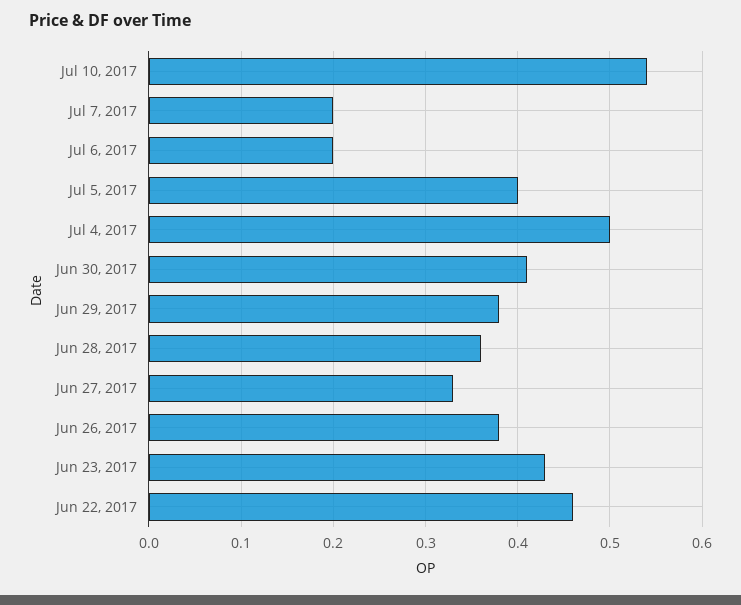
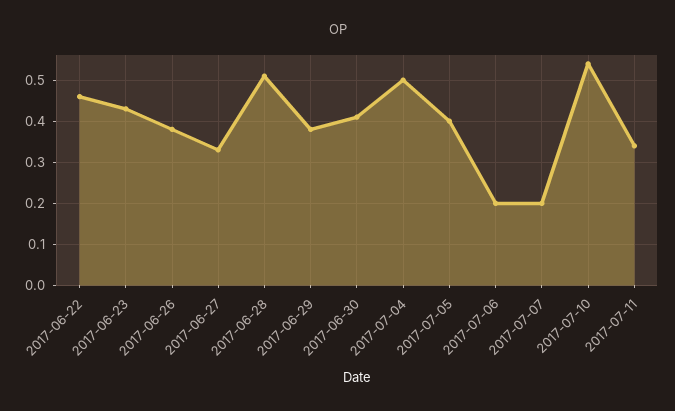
Jun 28, 2017: 0.36 -> 0.5
2017-07-11: none -> 0.35

